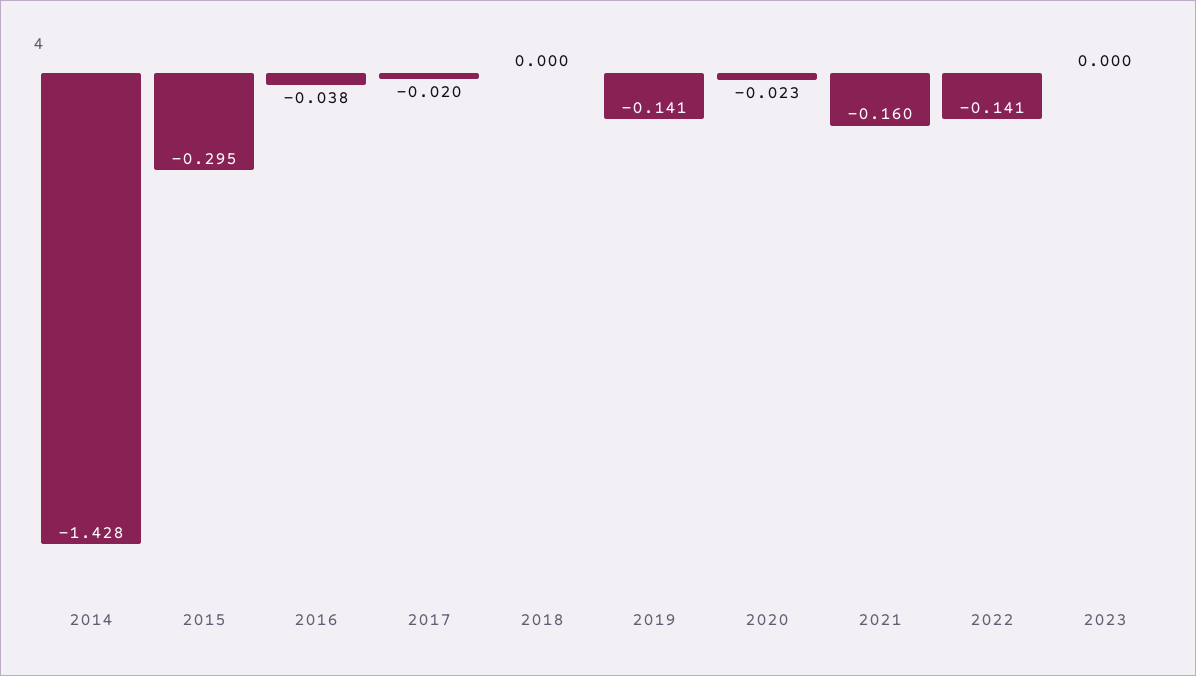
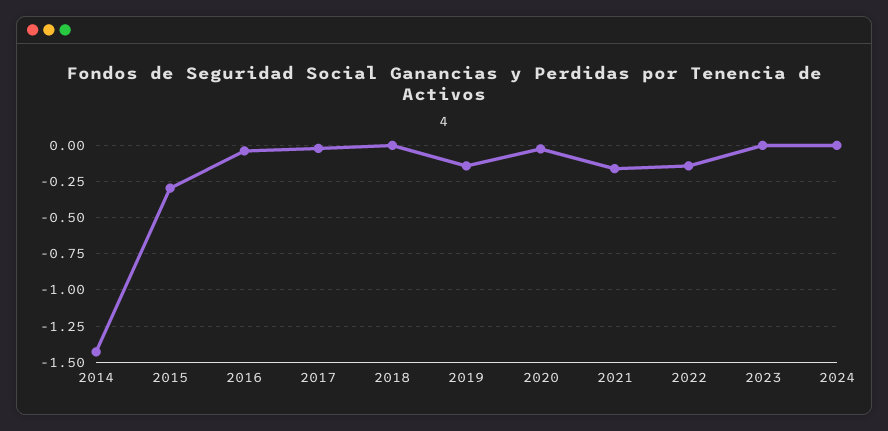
2024: none -> 0

